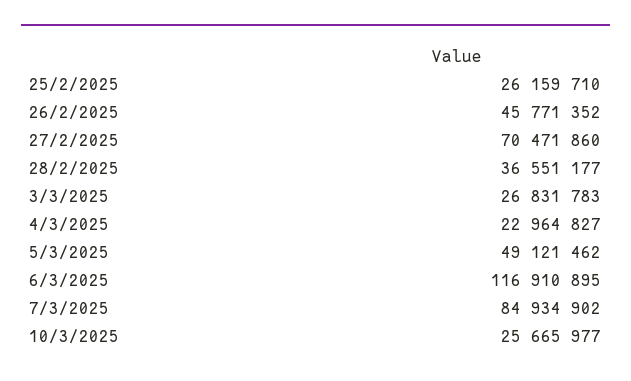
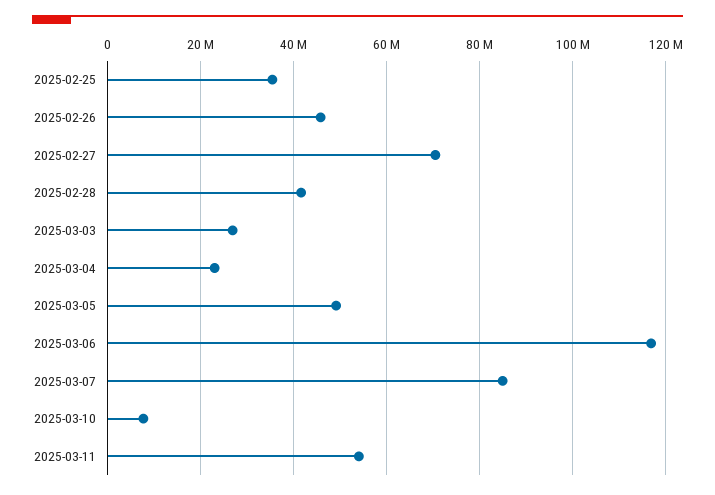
25/2/2025: 26159710 -> 36000000
28/2/2025: 36551177 -> 42000000
10/3/2025: 25665977 -> 8000000
2025-03-11: none -> 54000000

